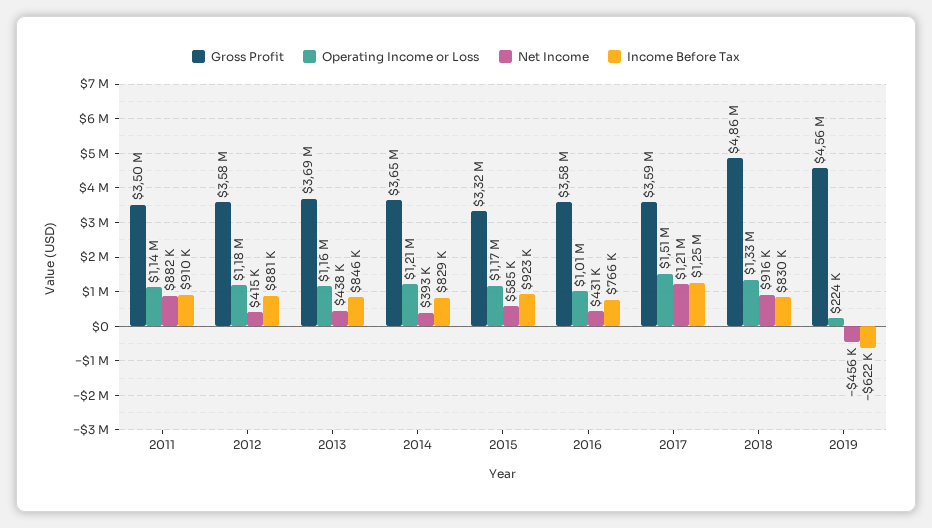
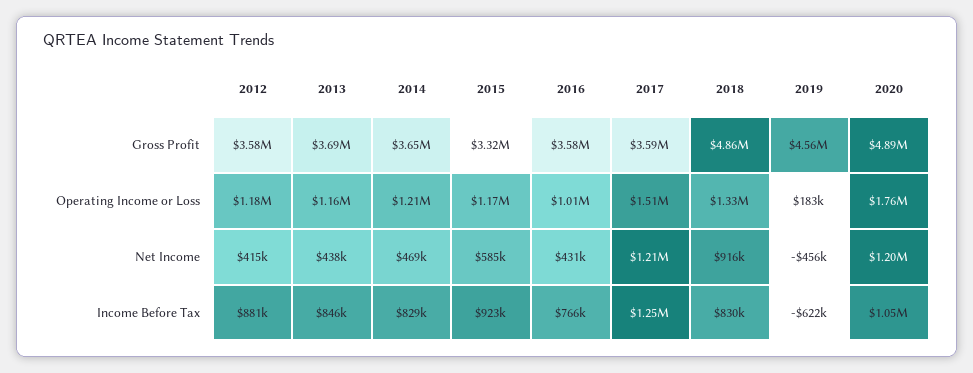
Gross Profit, 2011: 3500000 -> none
Operating Income or Loss, 2011: 1140000 -> none
Net Income, 2011: 882000 -> none
Income Before Tax, 2011: 910000 -> none
Net Income, 2014: 393000 -> 469000
Operating Income or Loss, 2019: 224000 -> 183000
Gross Profit, 2020: none -> 4890000
Operating Income or Loss, 2020: none -> 1760000
Net Income, 2020: none -> 1200000
Income Before Tax, 2020: none -> 1050000

